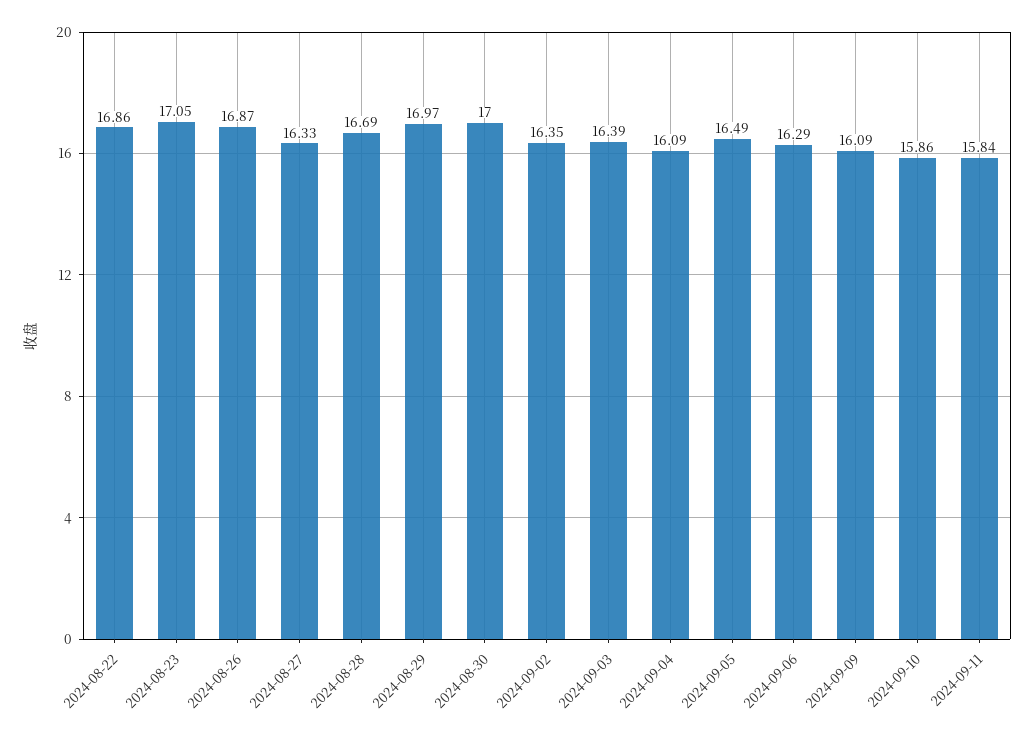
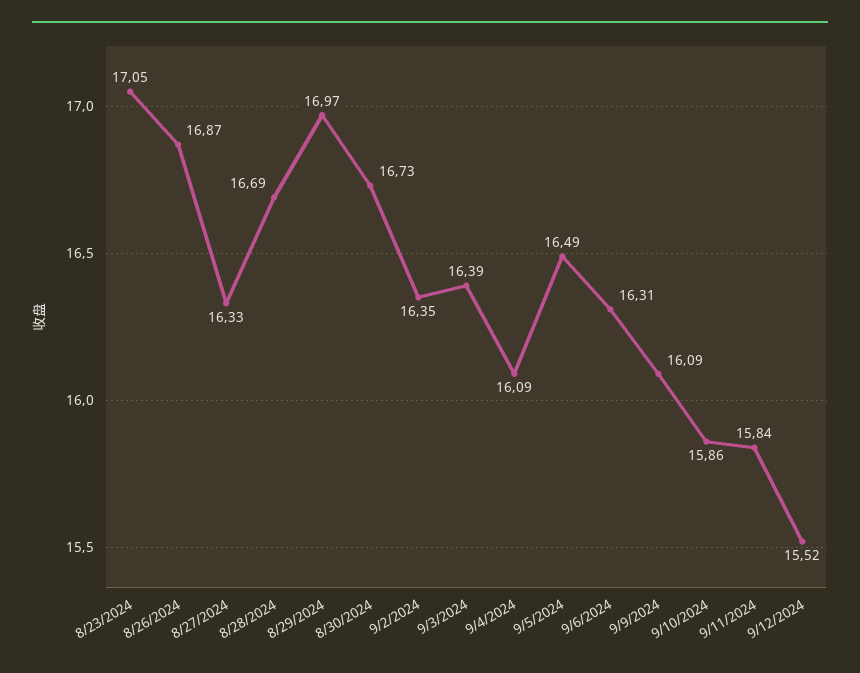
2024-08-22: 16.86 -> none
2024-08-30: 17 -> 16.73
2024-09-06: 16.29 -> 16.31
9/12/2024: none -> 15.52

